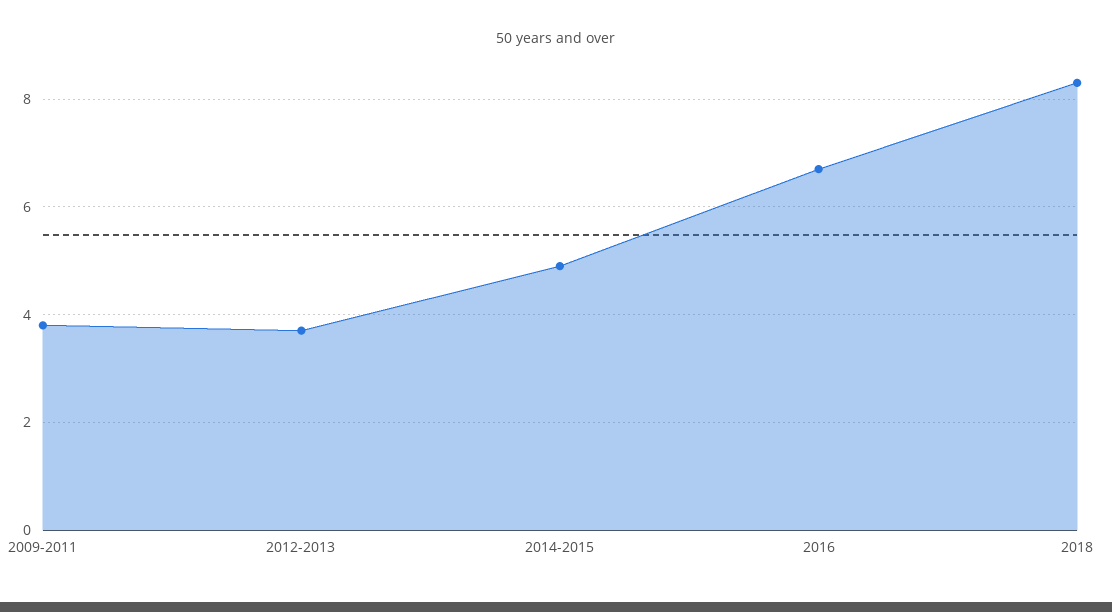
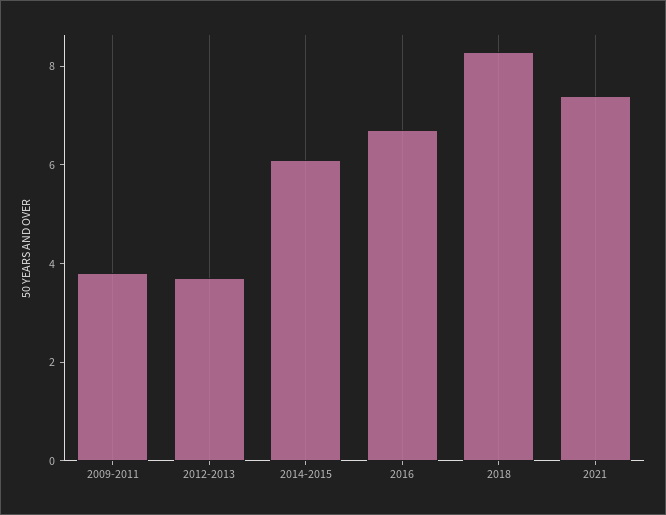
2014-2015: 5 -> 6
2021: none -> 7.5

